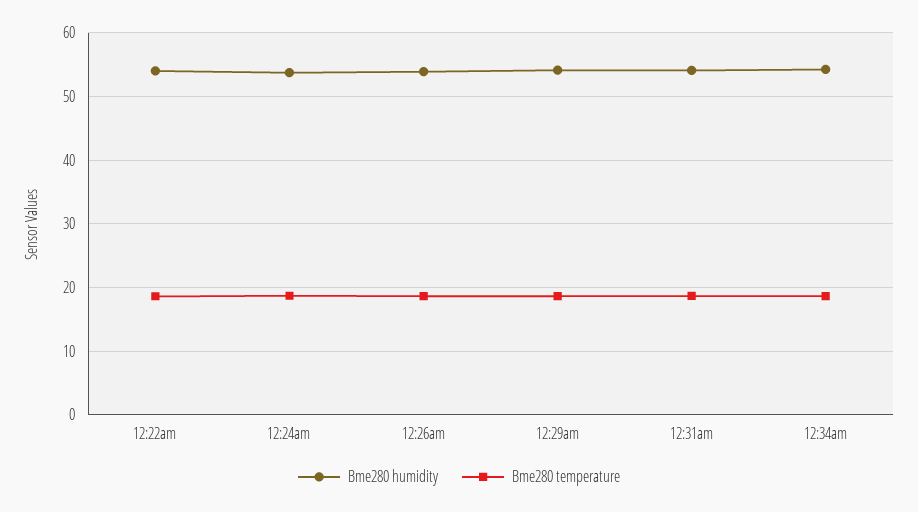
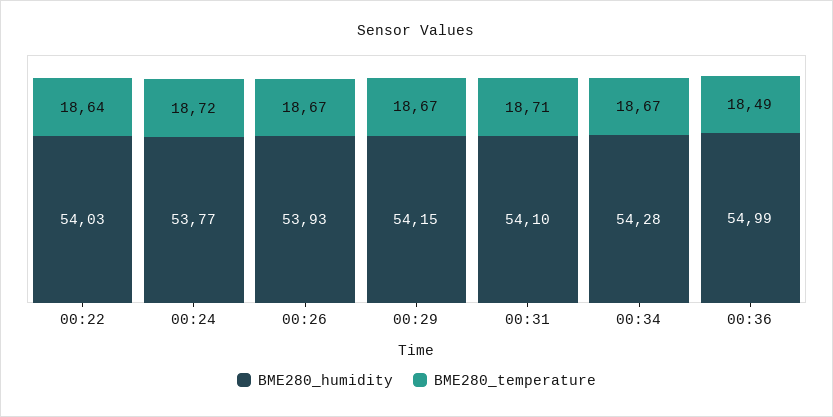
Bme280 humidity, 00:36: none -> 54.99
Bme280 temperature, 00:36: none -> 18.49

